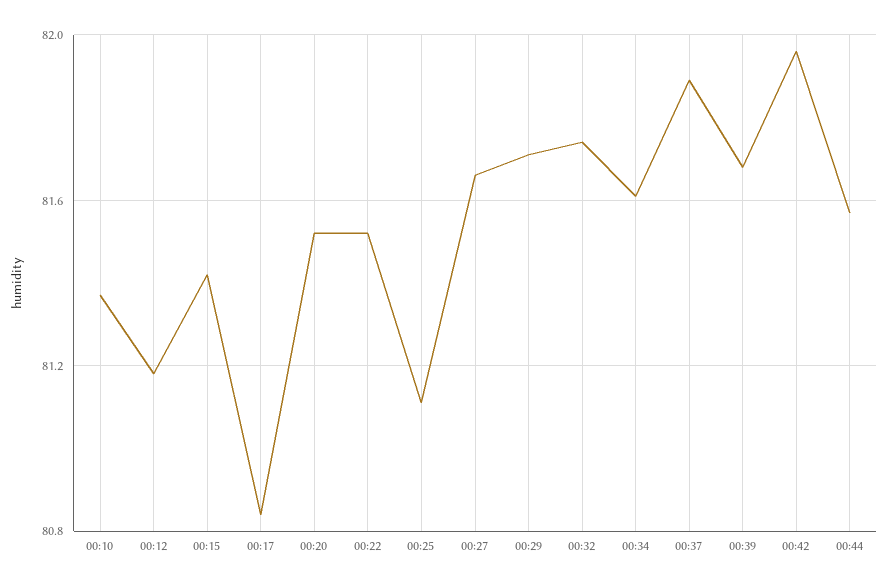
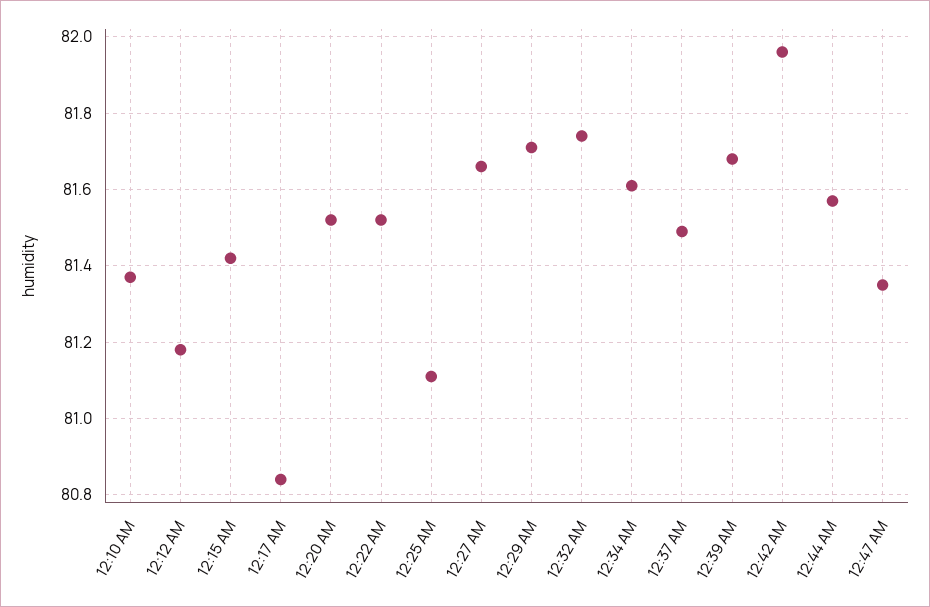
00:37: 81.9 -> 81.5
12:47 AM: none -> 81.35

